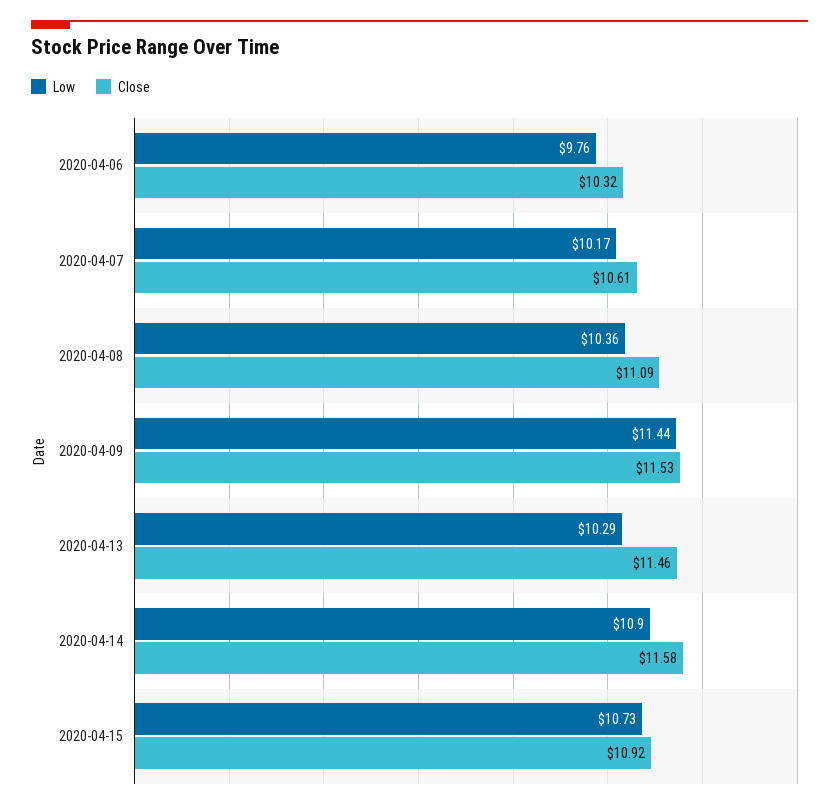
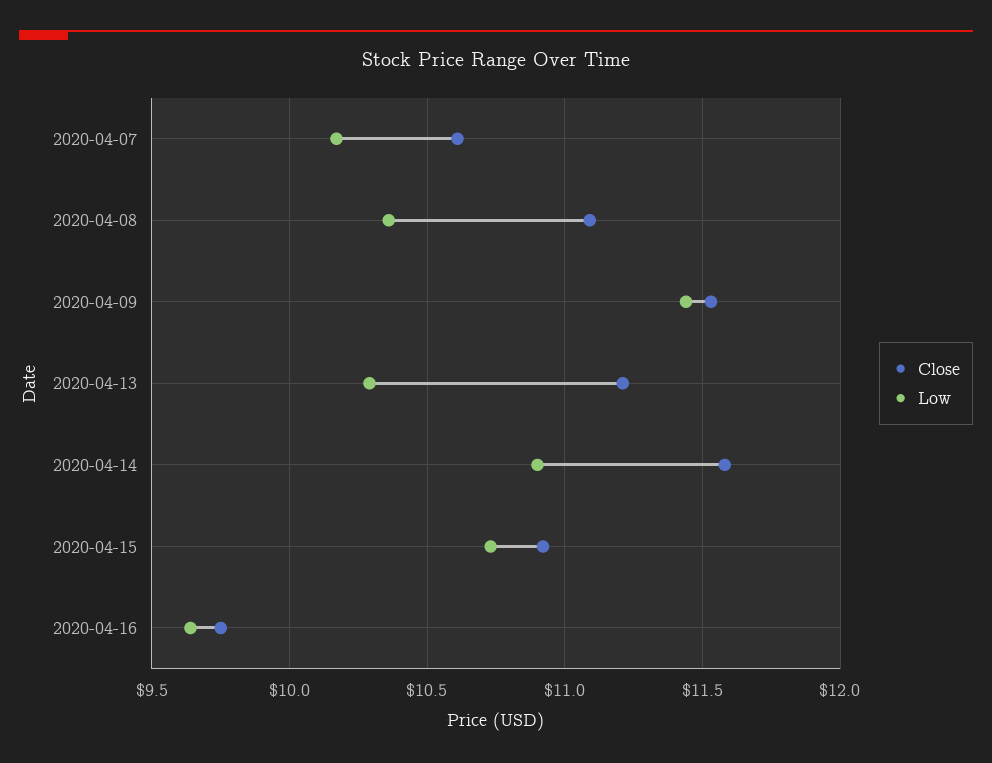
Low, 2020-04-06: 9.76 -> none
Close, 2020-04-06: 10.32 -> none
Close, 2020-04-13: 11.46 -> 11.2
Close, 2020-04-16: none -> 9.75
Low, 2020-04-16: none -> 9.65

